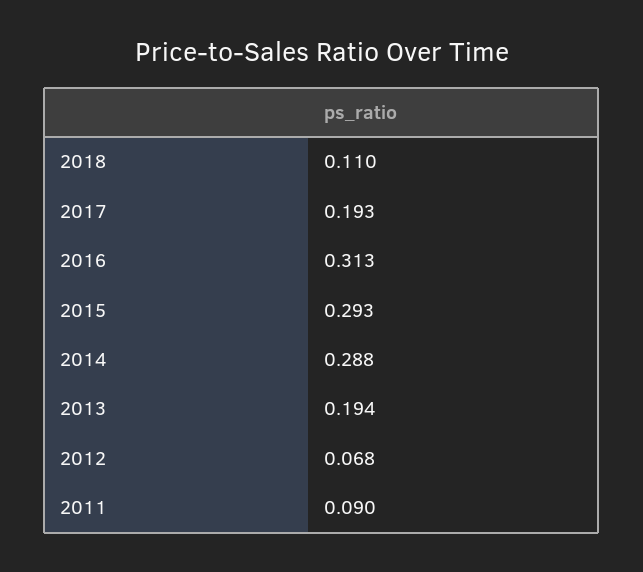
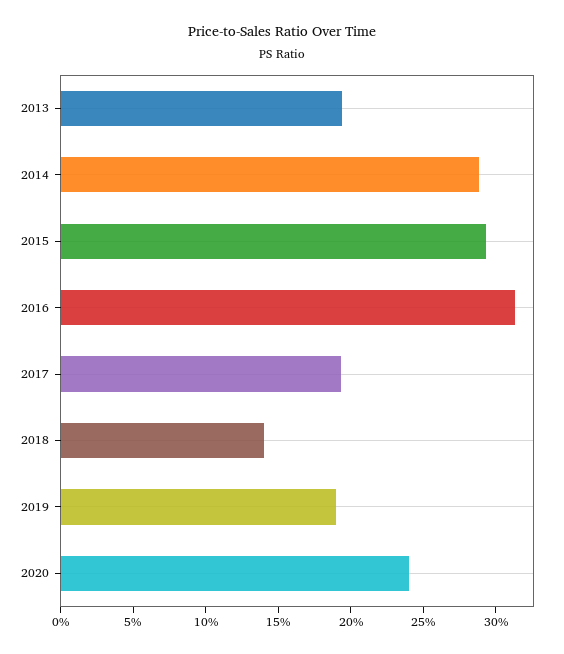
2018: 0.11 -> 0.14
2012: 0.068 -> none
2011: 0.09 -> none
2019: none -> 0.19
2020: none -> 0.24

